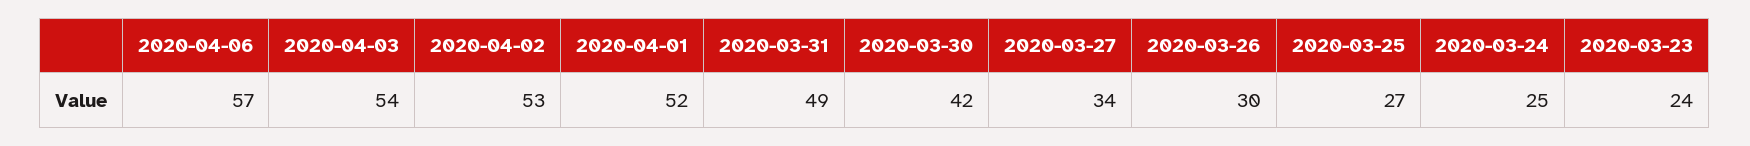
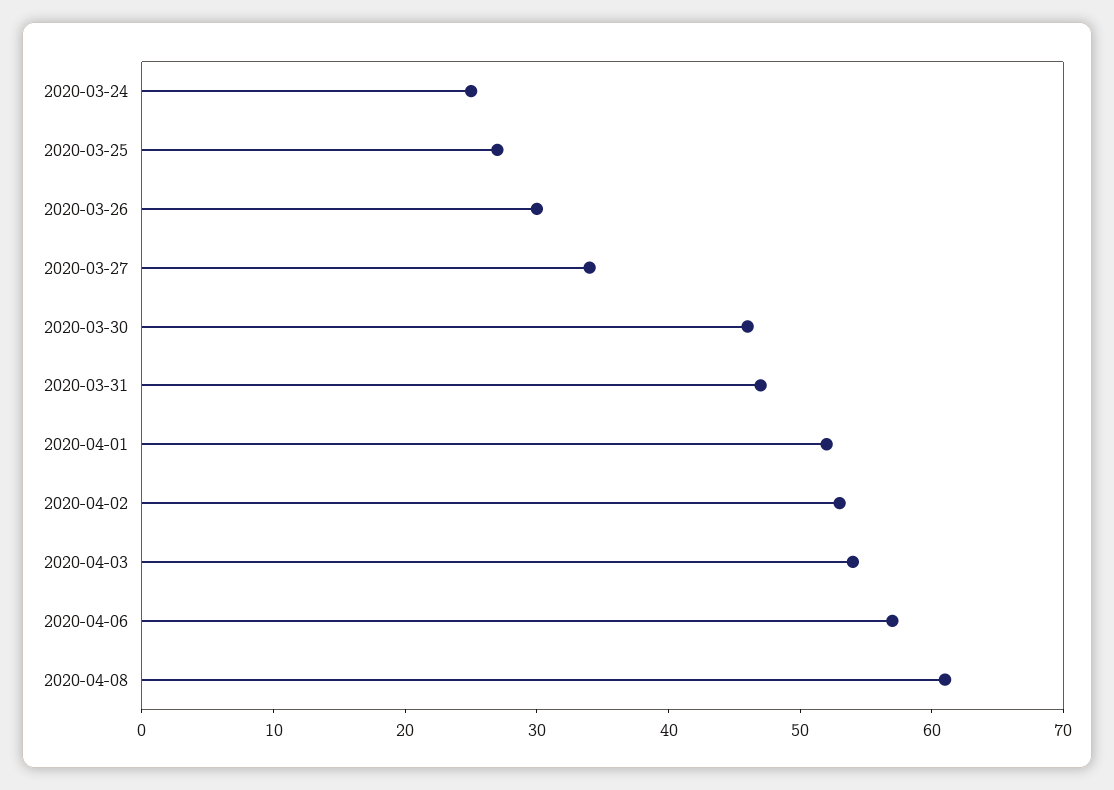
2020-03-31: 49 -> 47
2020-03-30: 42 -> 46
2020-03-23: 24 -> none
2020-04-08: none -> 61

